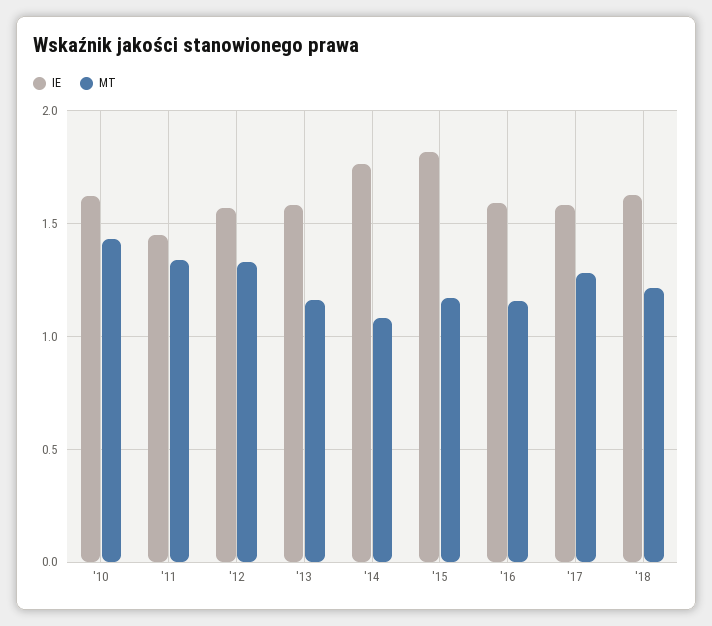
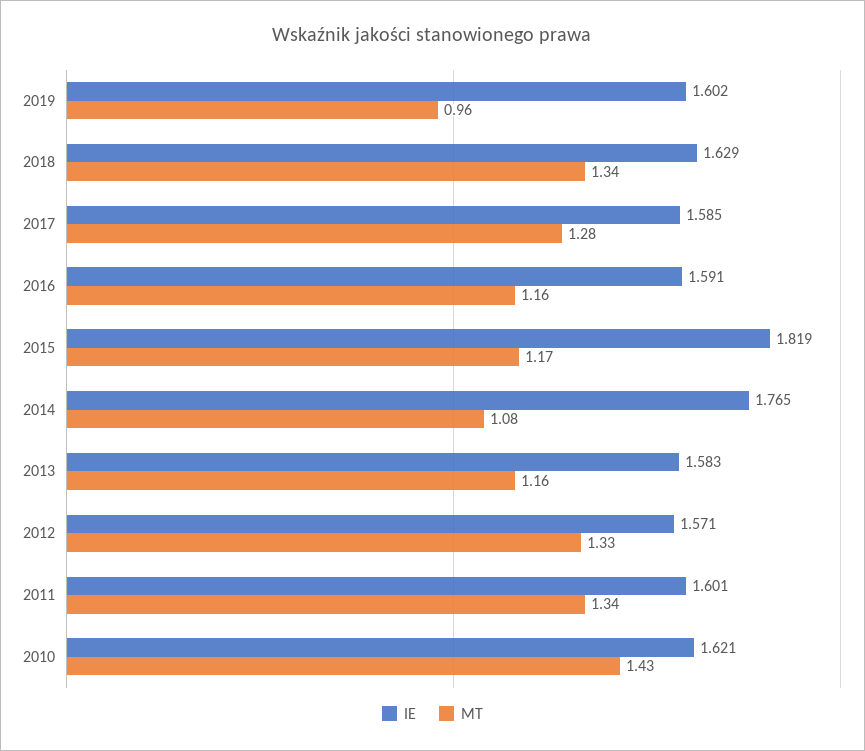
IE, '11: 1.45 -> 1.601
MT, '18: 1.2 -> 1.34
IE, 2019: none -> 1.602
MT, 2019: none -> 0.96

